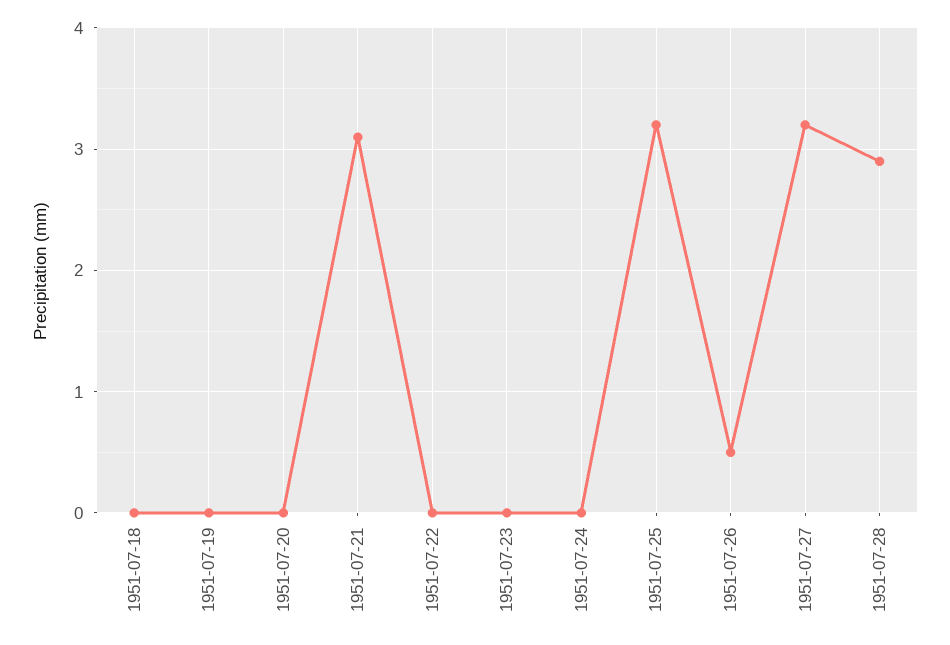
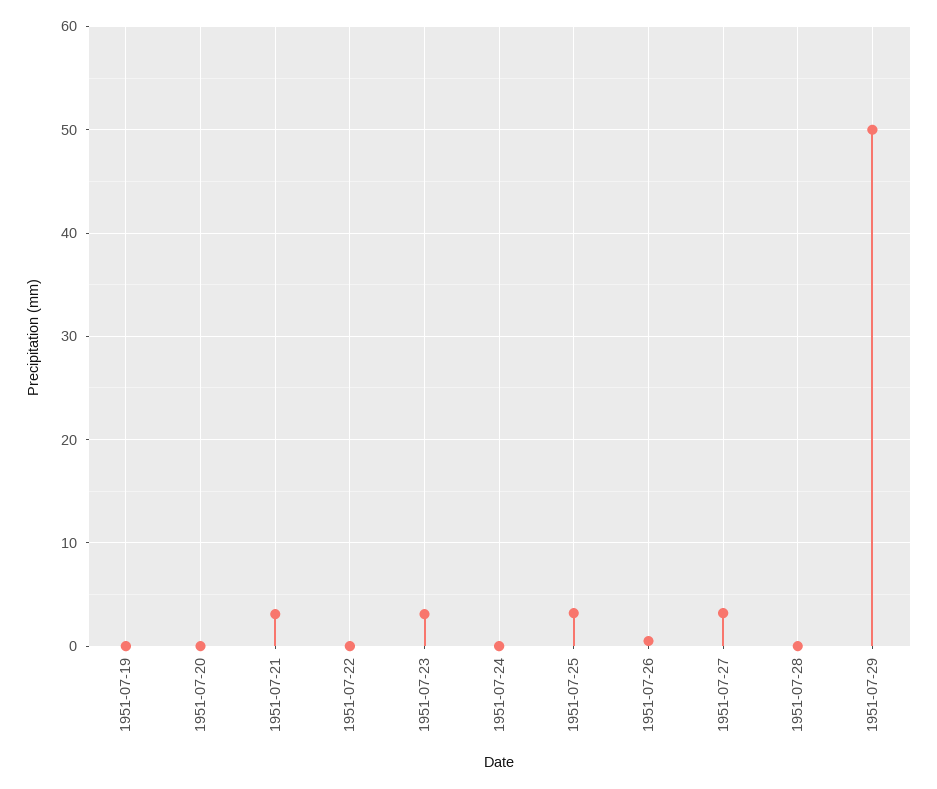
1951-07-18: 0 -> none
1951-07-23: 0 -> 3
1951-07-28: 2.9 -> 0
1951-07-29: none -> 50

